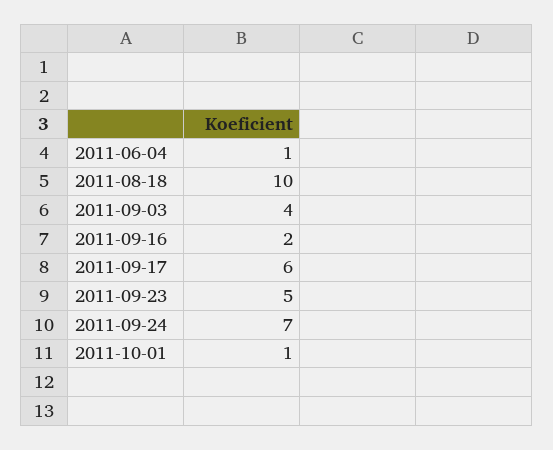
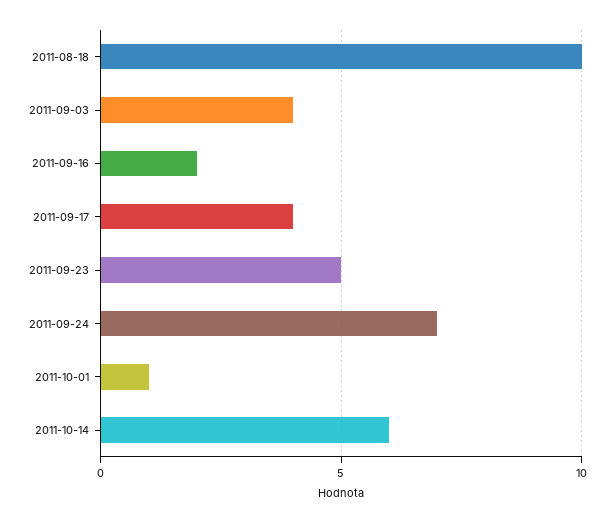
2011-06-04: 1 -> none
2011-09-17: 6 -> 4
2011-10-14: none -> 6

